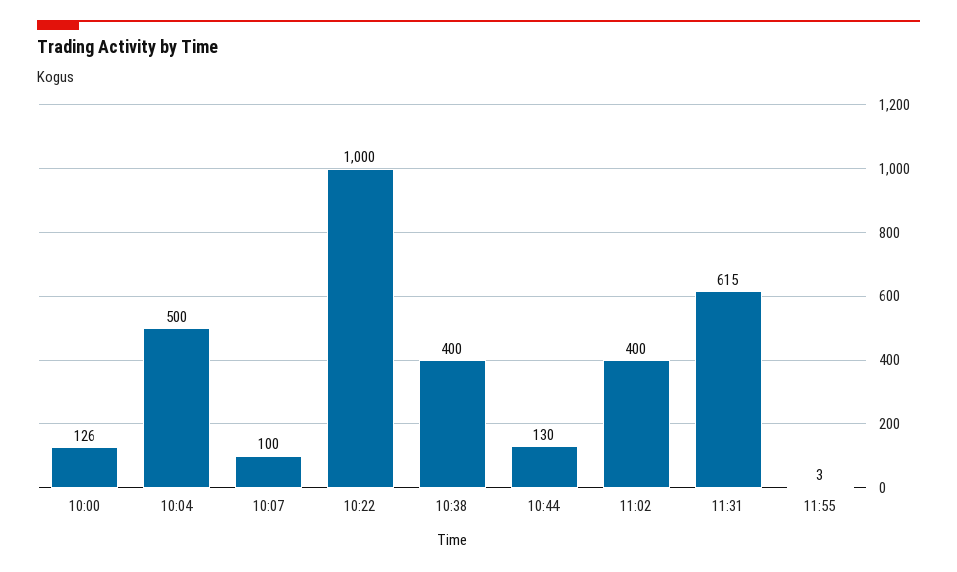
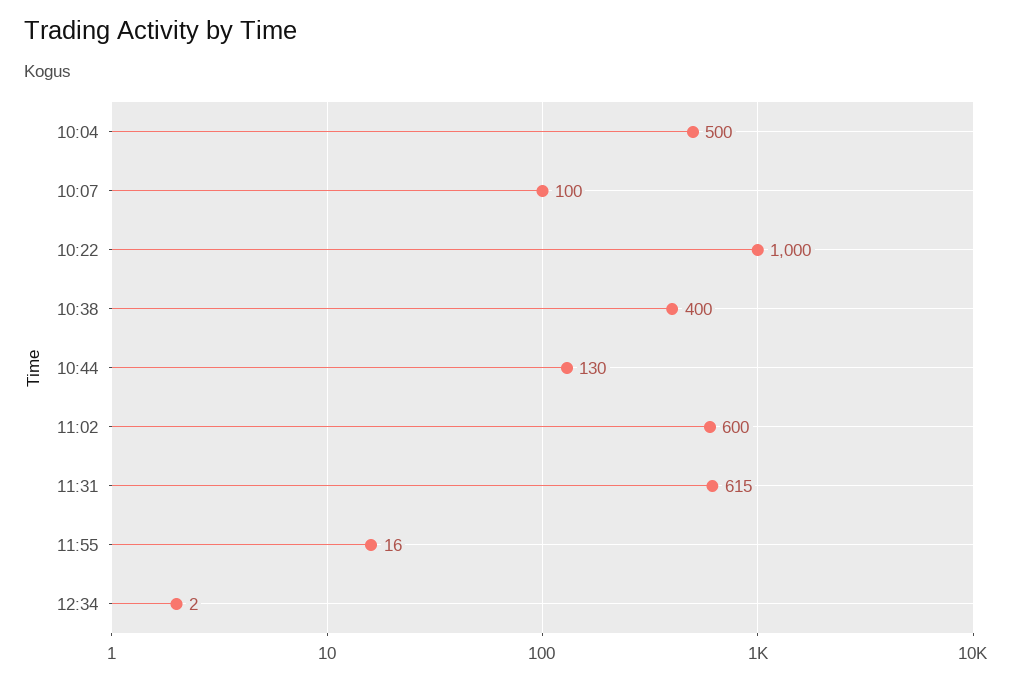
10:00: 126 -> none
11:02: 400 -> 600
11:55: 3 -> 16
12:34: none -> 2

